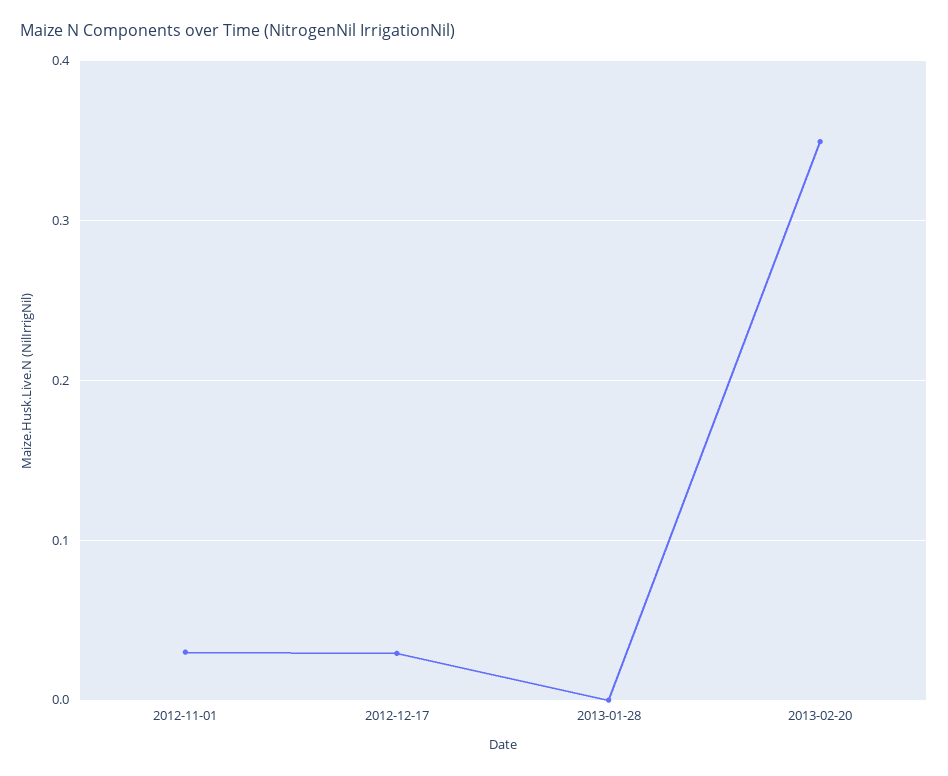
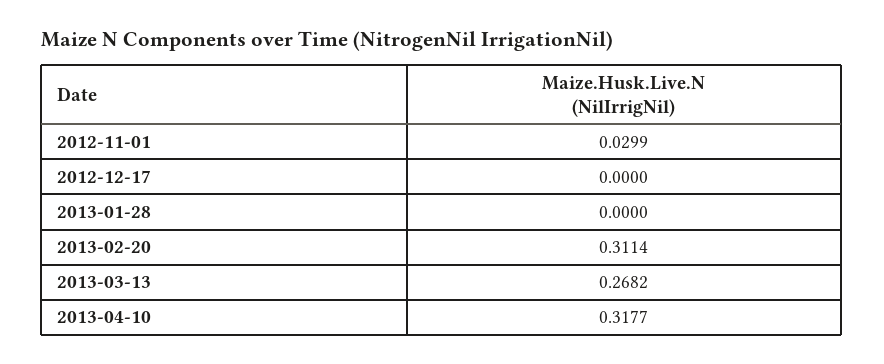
2012-12-17: 0.03 -> 0
2013-02-20: 0.35 -> 0.3114
2013-03-13: none -> 0.2682
2013-04-10: none -> 0.3177

